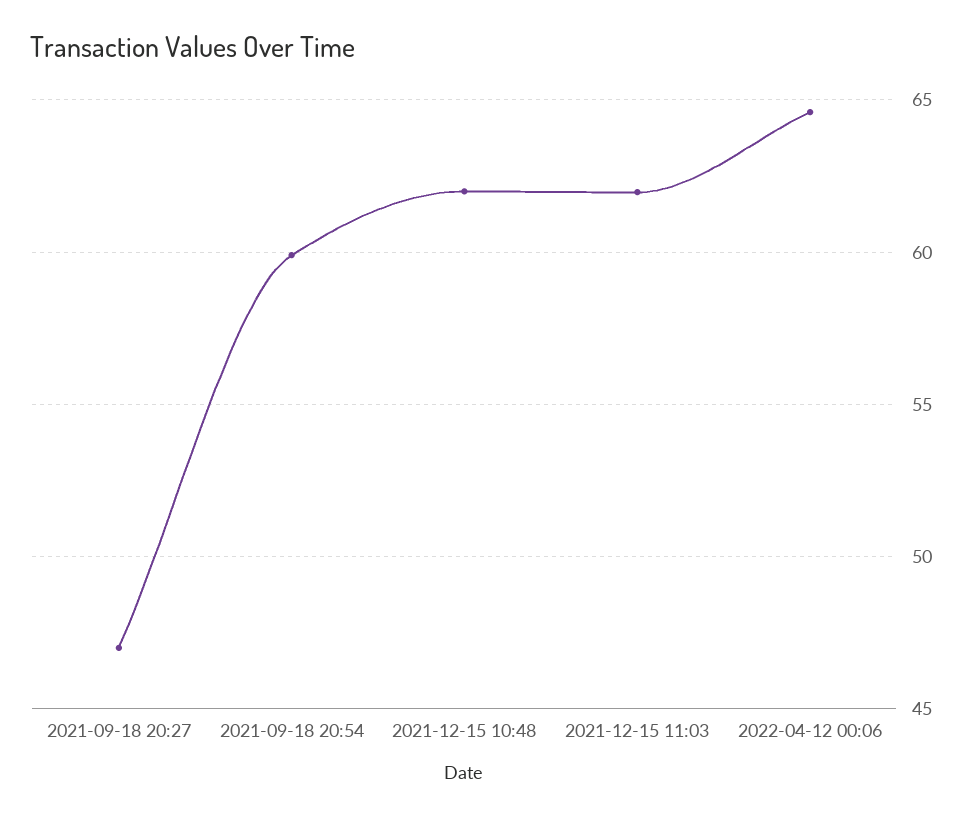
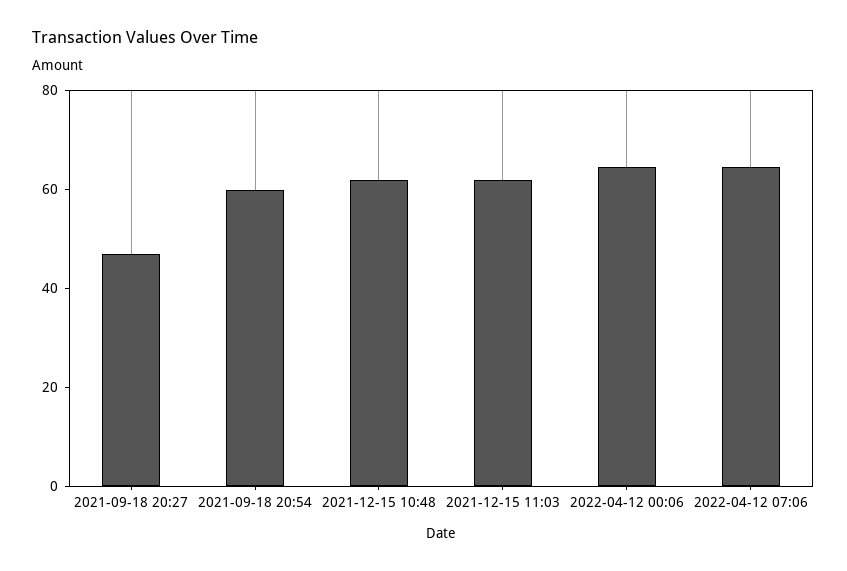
2022-04-12 07:06: none -> 65

